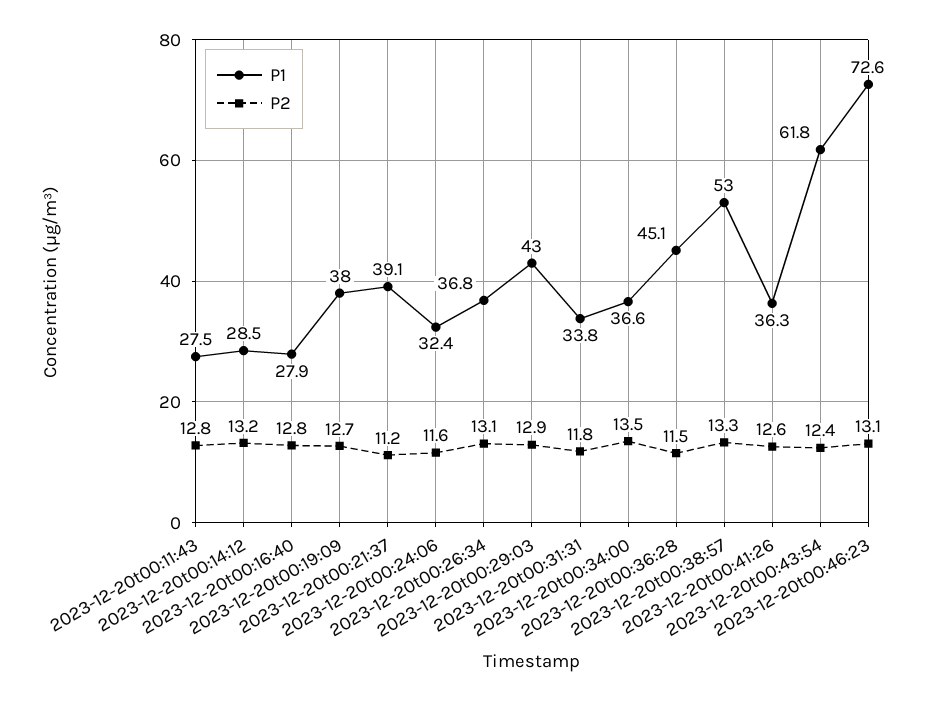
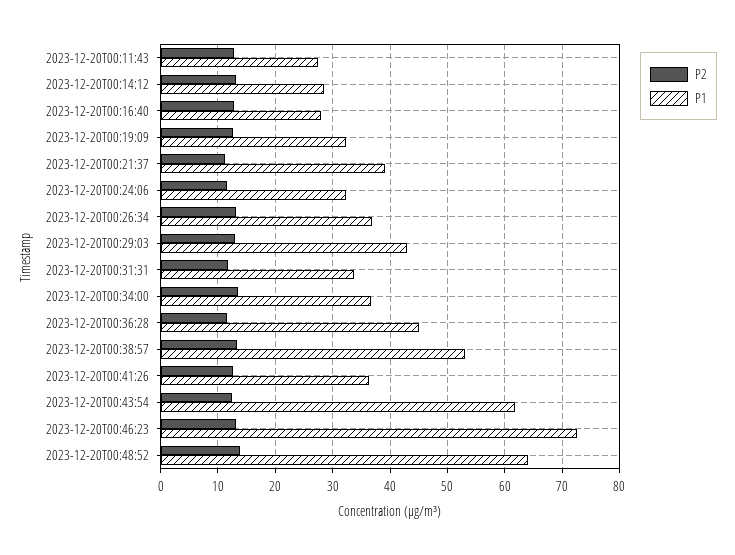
P1, 2023-12-20t00:19:09: 38 -> 32
P2, 2023-12-20T00:48:52: none -> 14
P1, 2023-12-20T00:48:52: none -> 64

